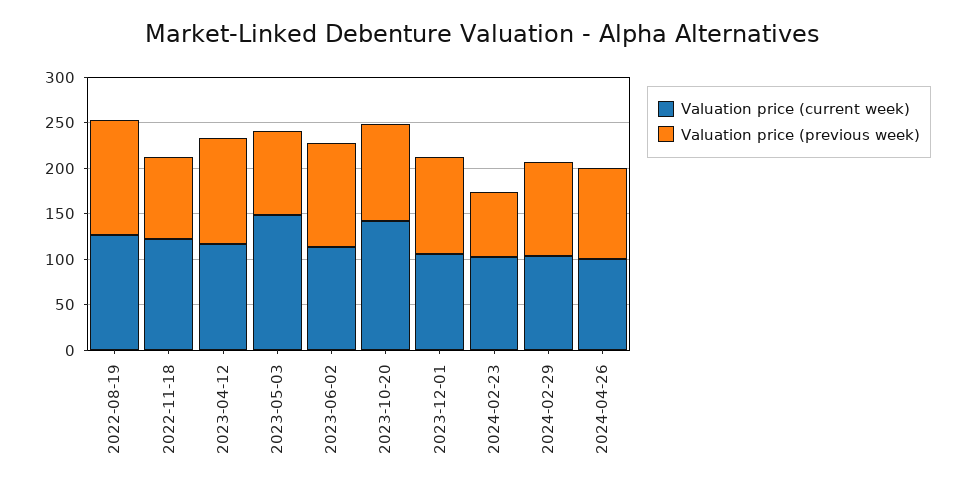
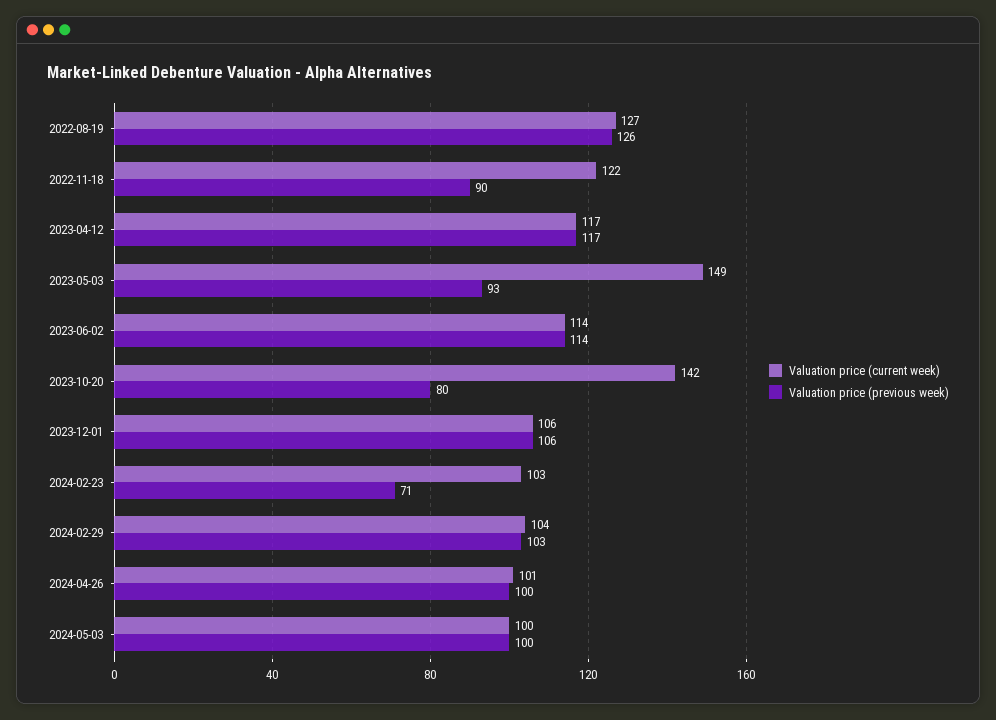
Valuation price (previous week), 2023-10-20: 110 -> 80
Valuation price (current week), 2024-05-03: none -> 100
Valuation price (previous week), 2024-05-03: none -> 100

